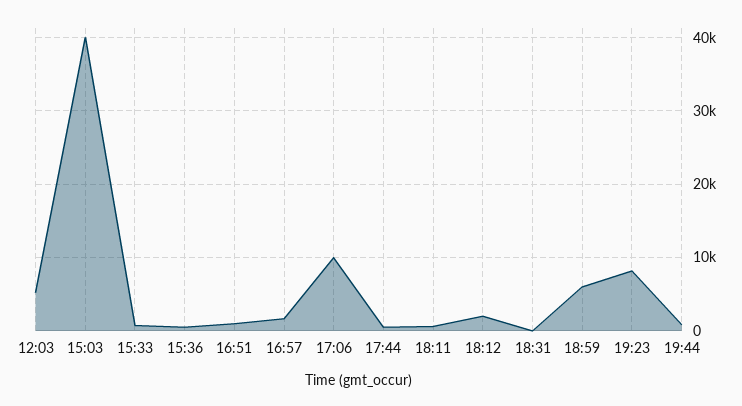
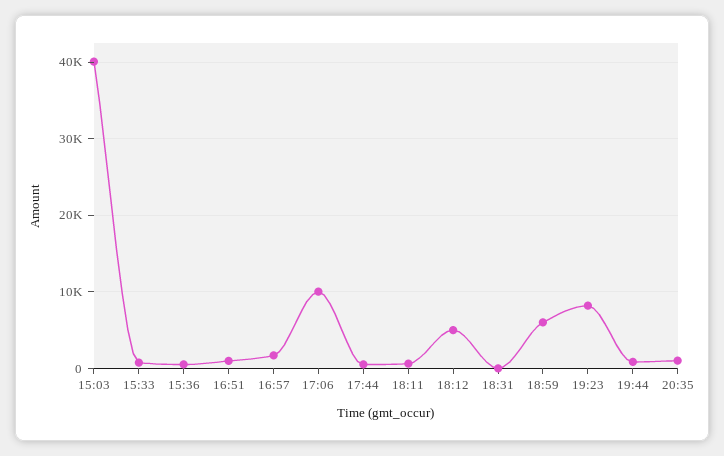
12:03: 5000 -> none
18:12: 2000 -> 5000
20:35: none -> 1000

